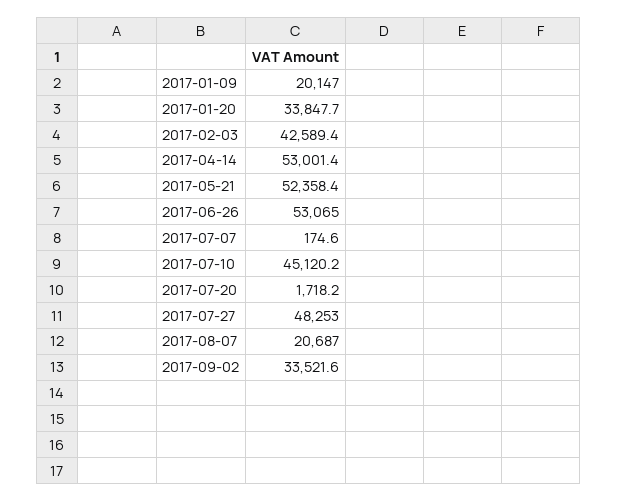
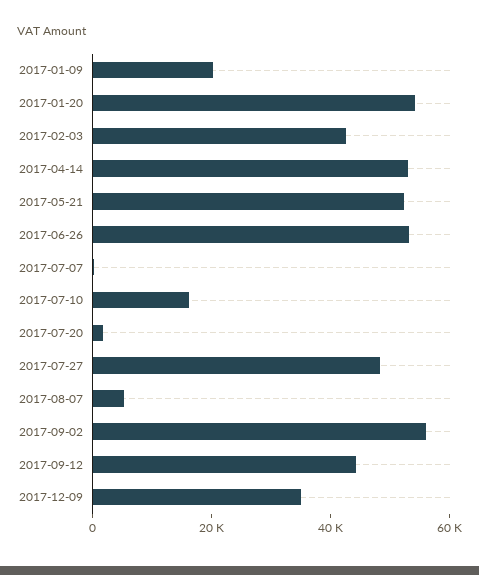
2017-01-20: 33847.7 -> 55000
2017-07-10: 45120.2 -> 15000
2017-08-07: 20687 -> 5000
2017-09-02: 33521.6 -> 55000
2017-09-12: none -> 45000
2017-12-09: none -> 35000

